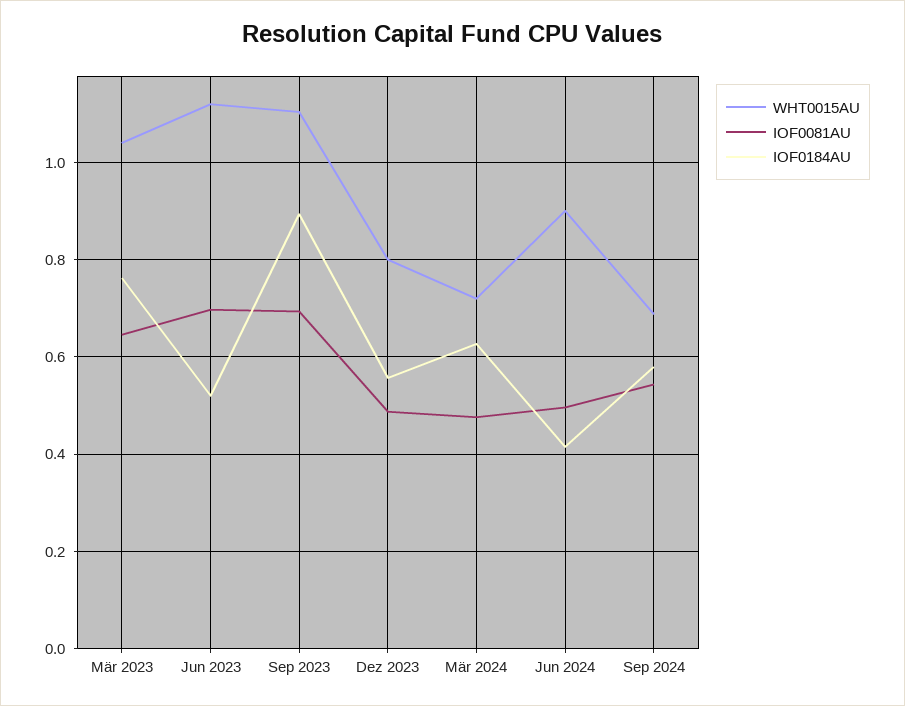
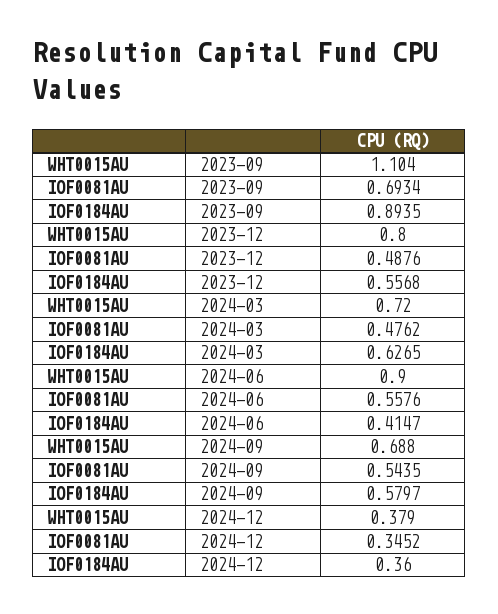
WHT0015AU, Mär 2023: 1.04 -> none
IOF0081AU, Mär 2023: 0.64 -> none
IOF0184AU, Mär 2023: 0.76 -> none
WHT0015AU, Jun 2023: 1.12 -> none
IOF0081AU, Jun 2023: 0.7 -> none
IOF0184AU, Jun 2023: 0.52 -> none
IOF0081AU, Jun 2024: 0.5 -> 0.5576
WHT0015AU, 2024-12: none -> 0.379
IOF0081AU, 2024-12: none -> 0.3452
IOF0184AU, 2024-12: none -> 0.36

